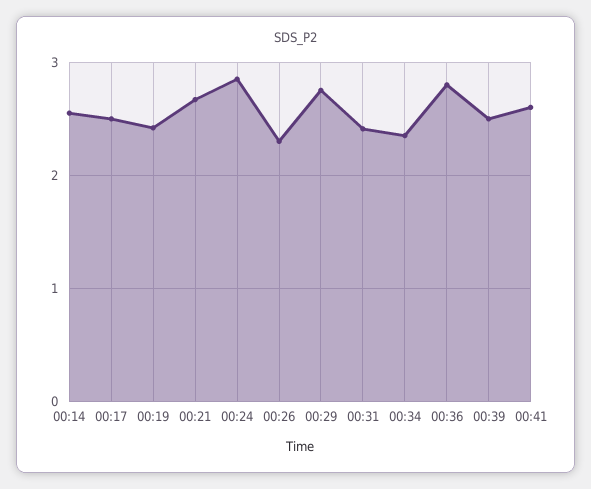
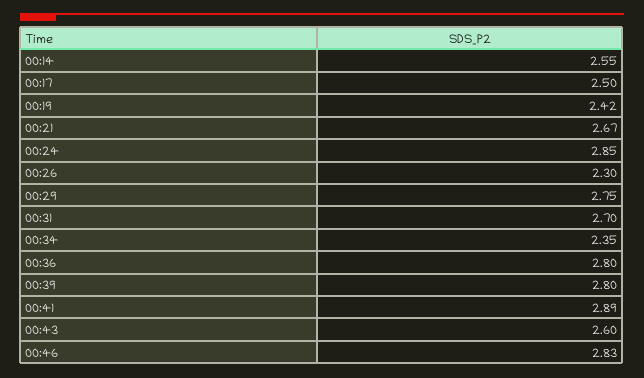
00:31: 2.4 -> 2.7
00:39: 2.5 -> 2.8
00:41: 2.6 -> 2.89
00:43: none -> 2.6
00:46: none -> 2.83

